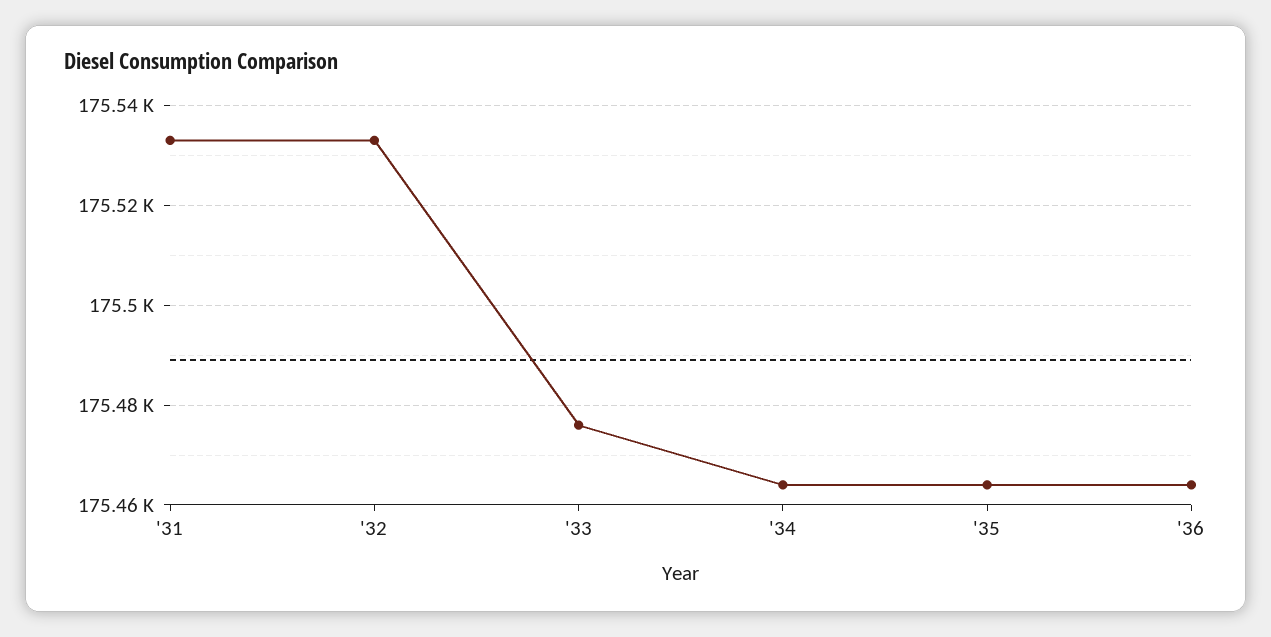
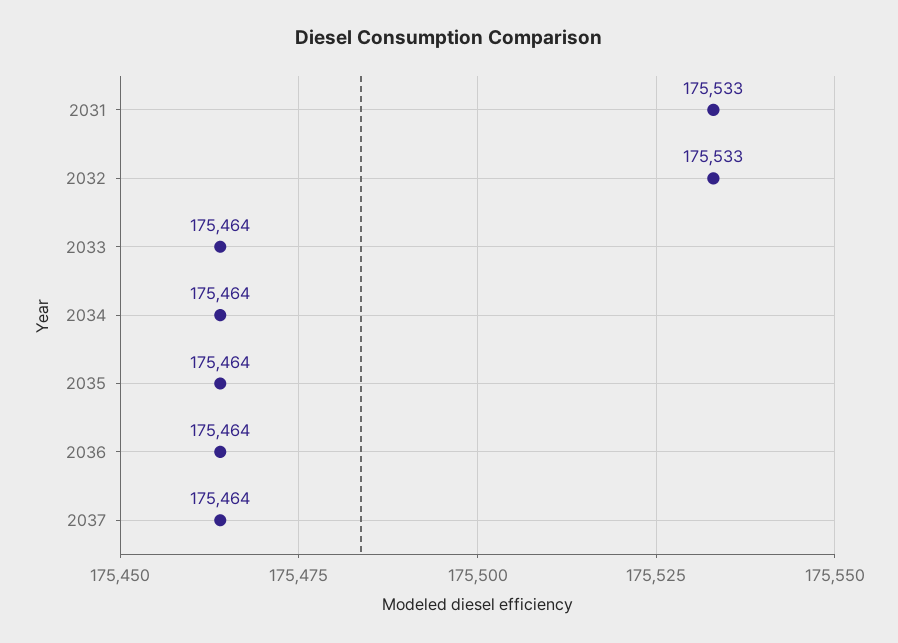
'33: 175475 -> 175464
2037: none -> 175464

